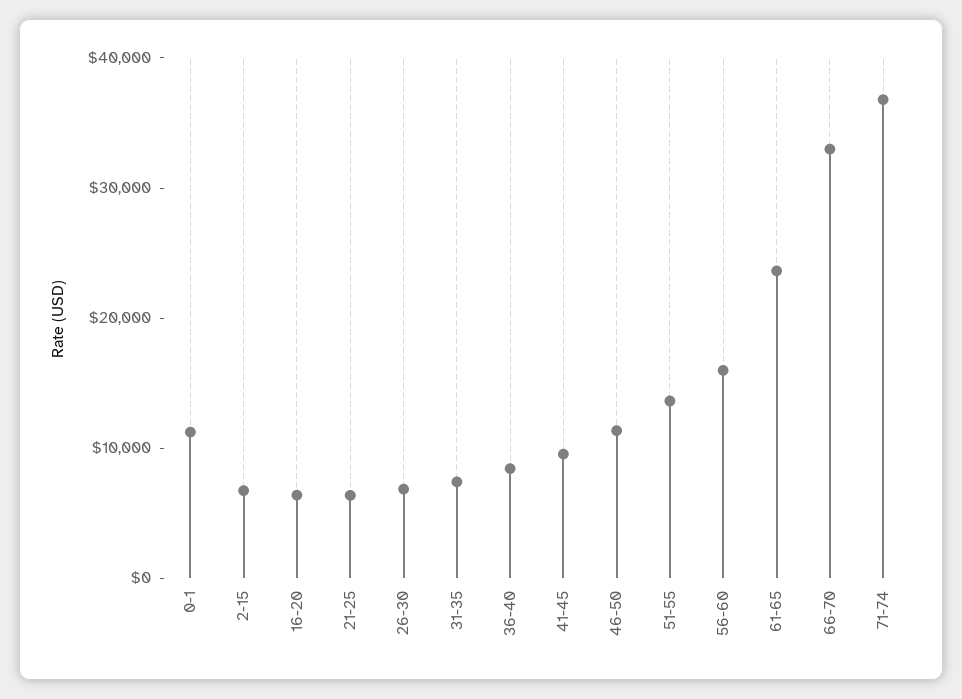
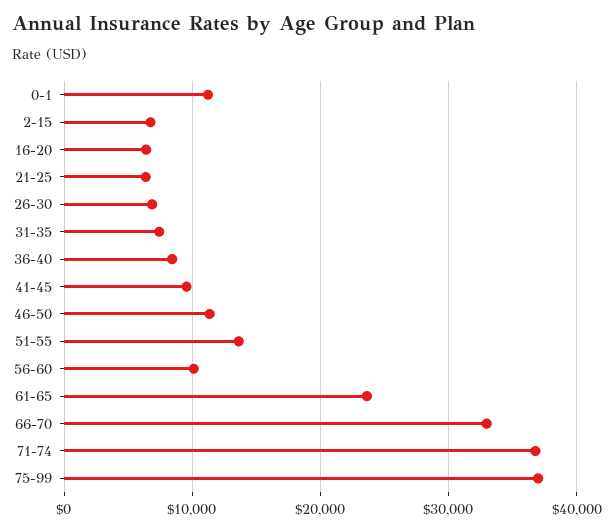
56-60: 16000 -> 10000
75-99: none -> 37000

